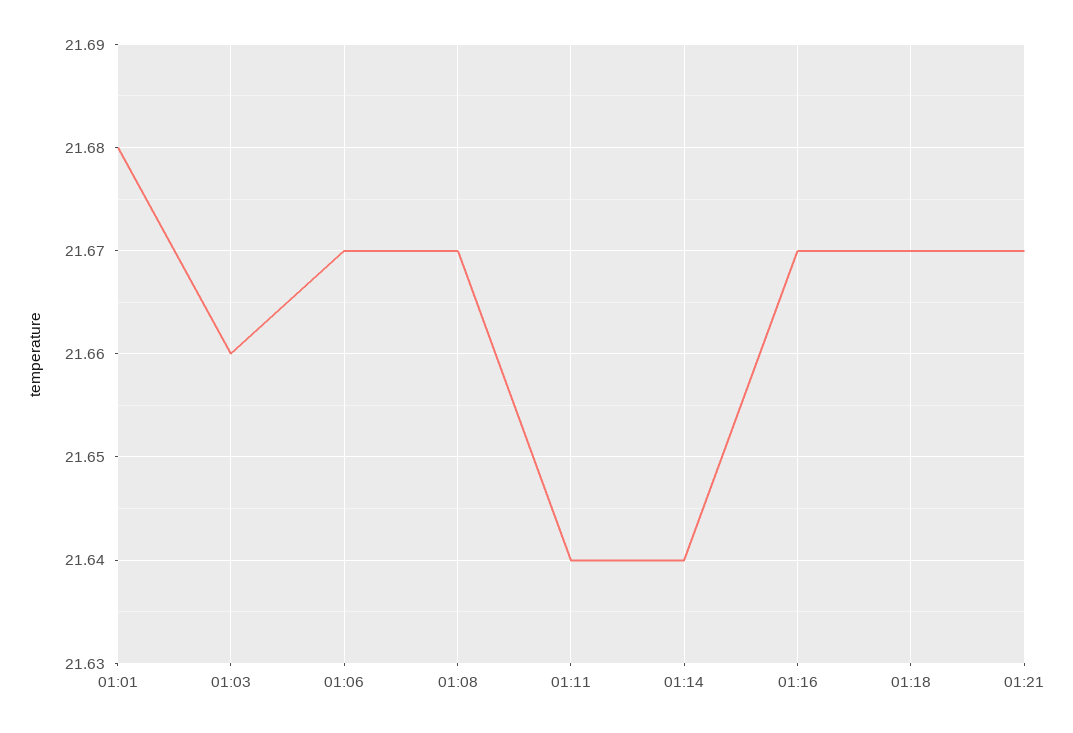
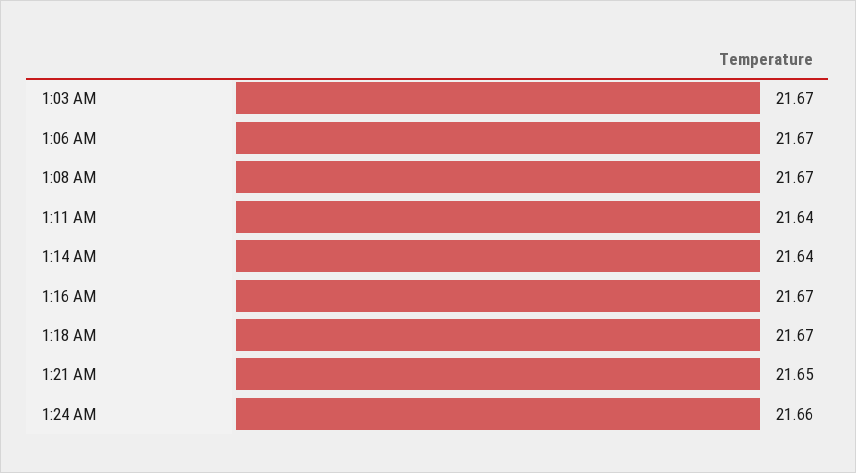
01:01: 21.68 -> none
01:03: 21.66 -> 21.67
01:21: 21.67 -> 21.65
1:24 AM: none -> 21.66

